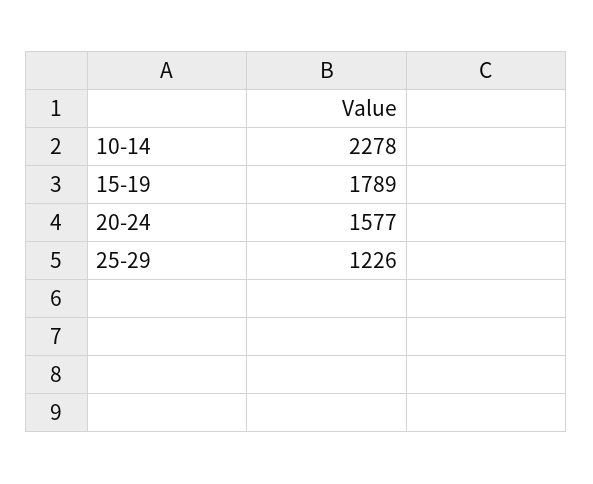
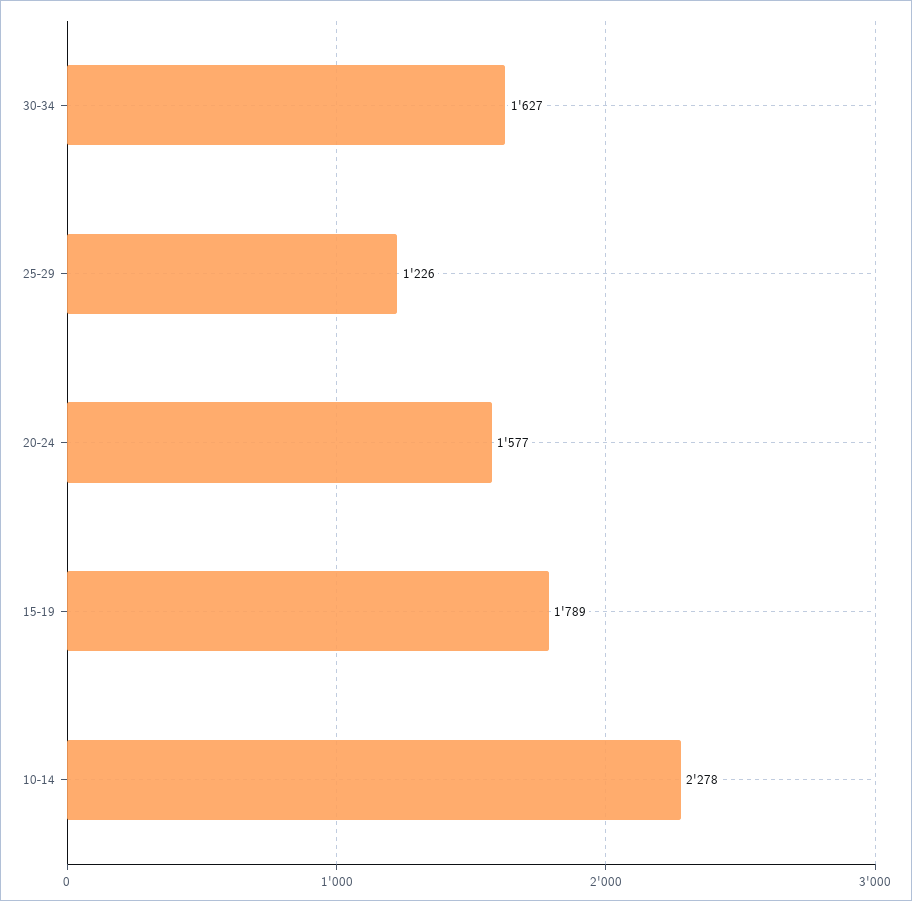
30-34: none -> 1627

